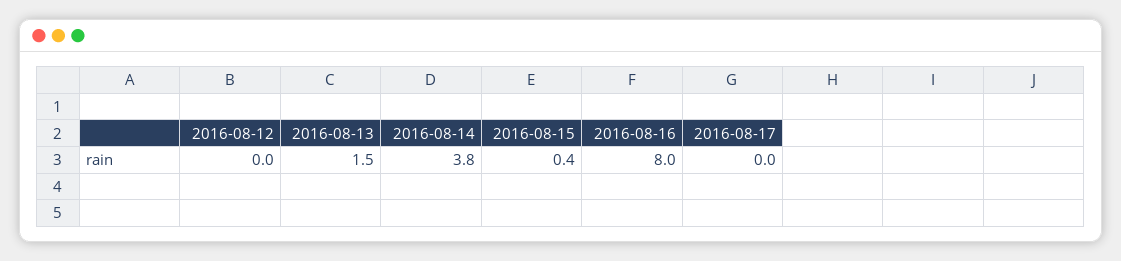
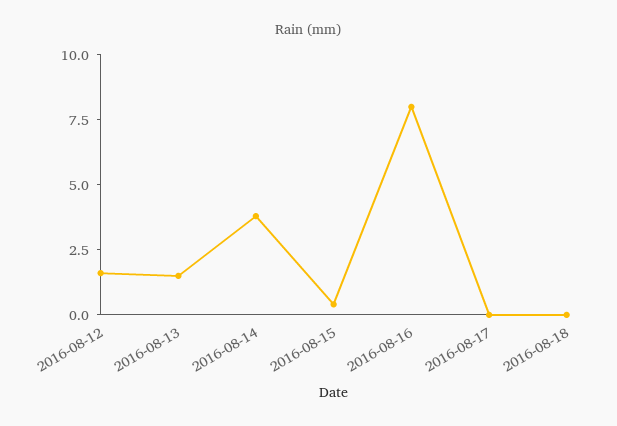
2016-08-12: 0 -> 1.5
2016-08-18: none -> 0

